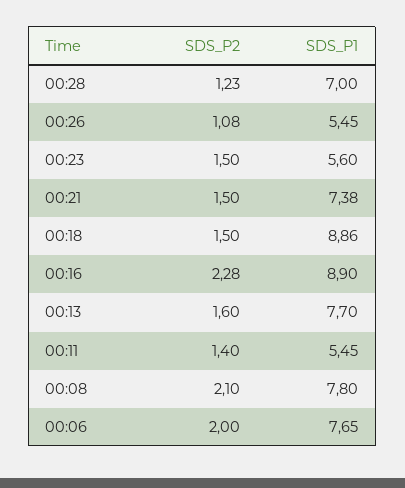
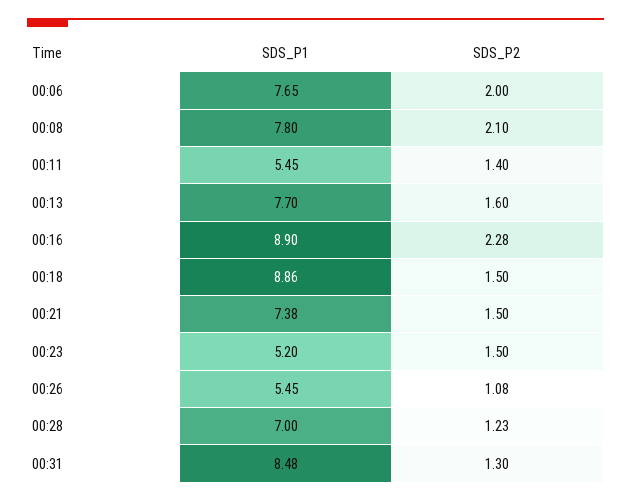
SDS_P1, 00:23: 5.6 -> 5.2
SDS_P1, 00:31: none -> 8.48
SDS_P2, 00:31: none -> 1.3

